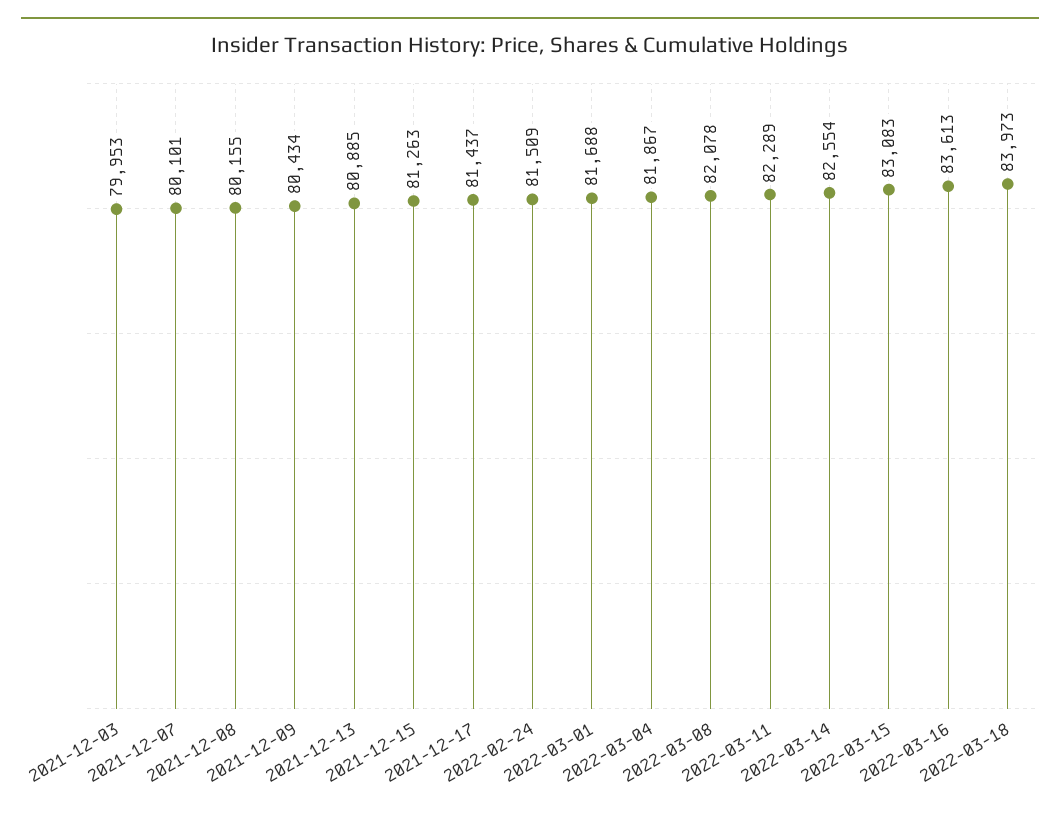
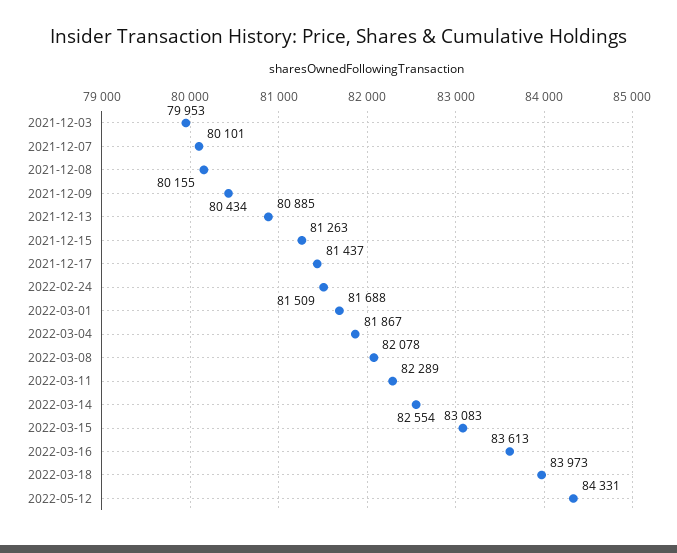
2022-05-12: none -> 84331

